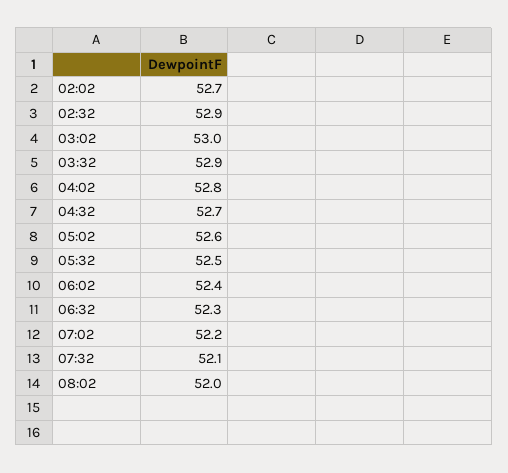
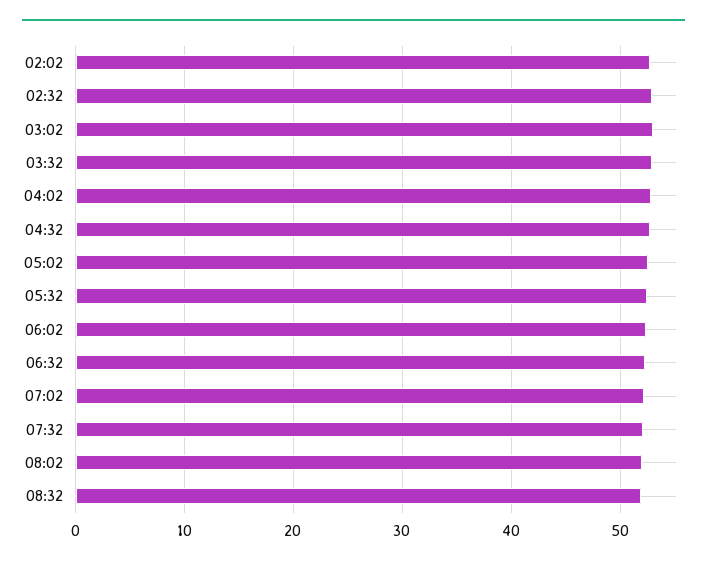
08:32: none -> 52

